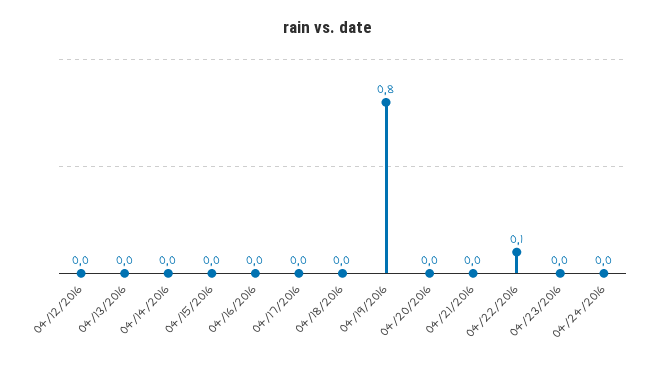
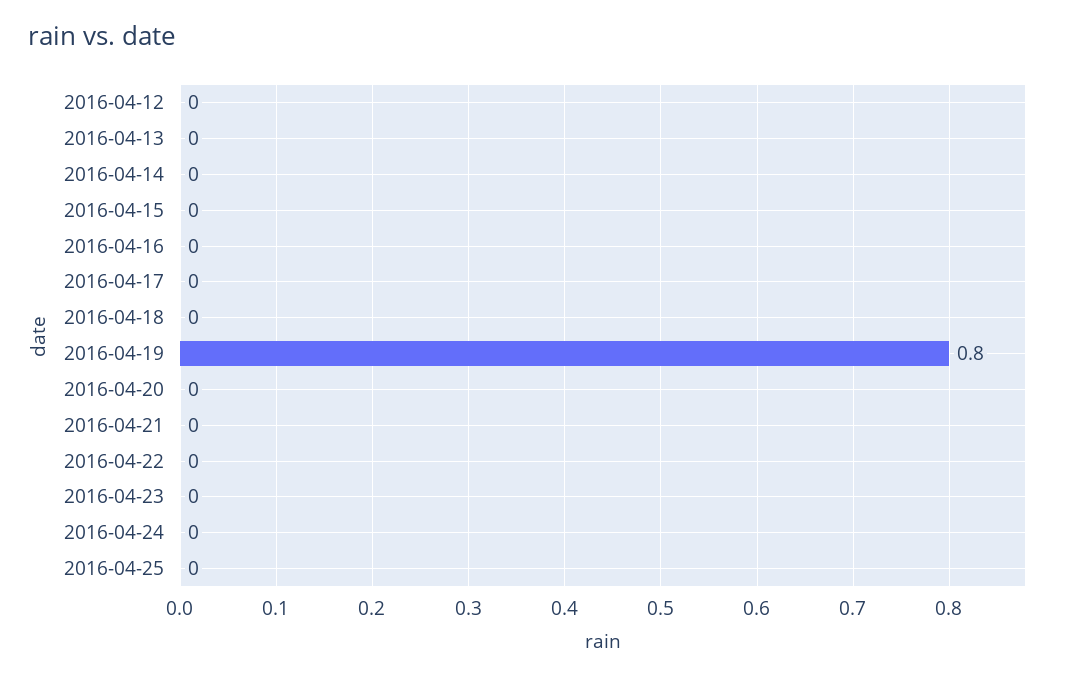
04/22/2016: 0.1 -> 0
2016-04-25: none -> 0

